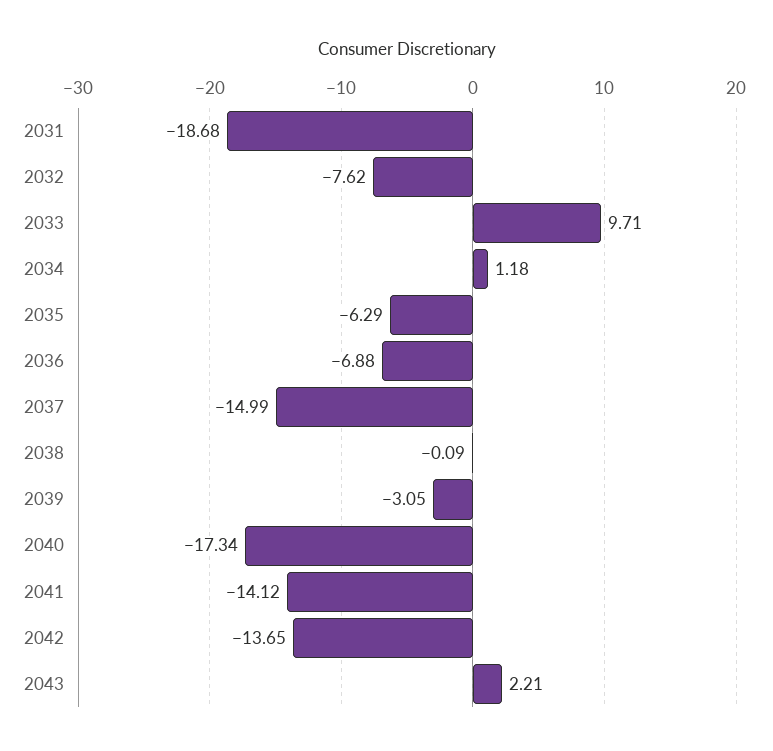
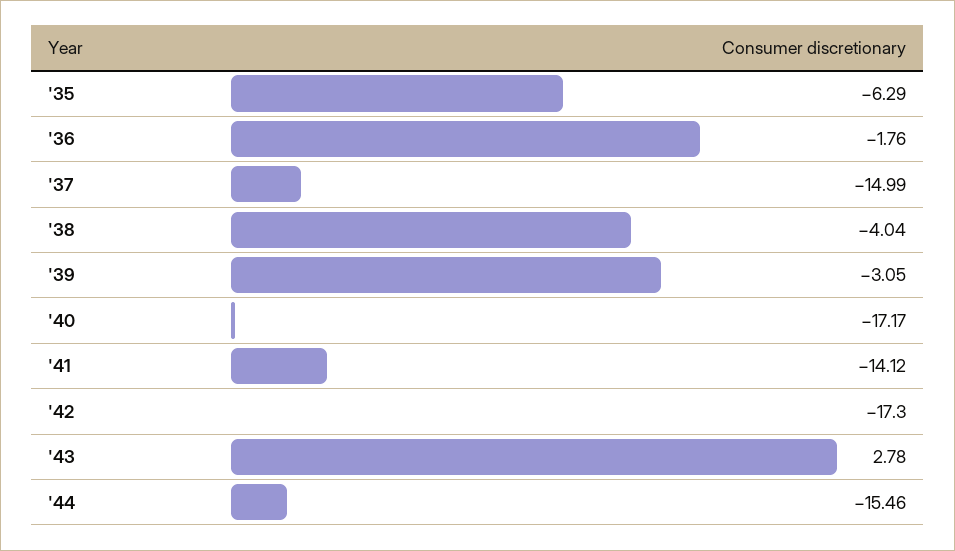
2031: -18.68 -> none
2032: -7.62 -> none
2033: 9.71 -> none
2034: 1.18 -> none
2036: -6.88 -> -1.76
2038: -0.09 -> -4.04
2040: -17.34 -> -17.17
2042: -13.65 -> -17.3
2043: 2.21 -> 2.78
'44: none -> -15.46

